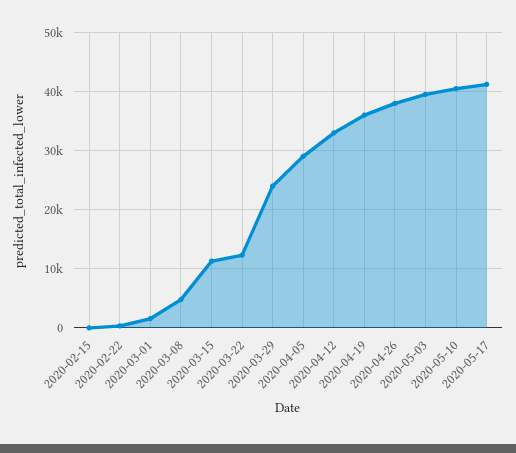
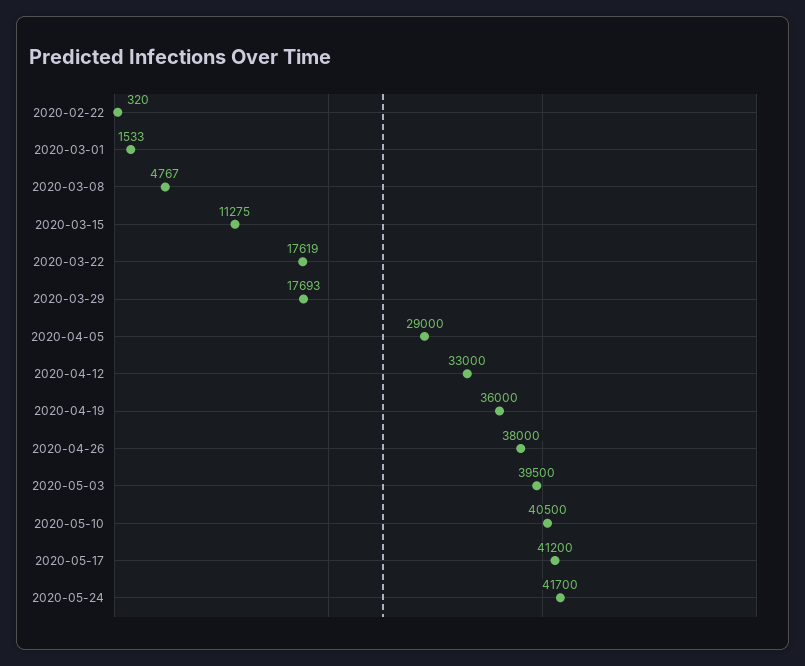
2020-02-15: 0 -> none
2020-03-22: 12000 -> 17619
2020-03-29: 24000 -> 17693
2020-05-24: none -> 41700

